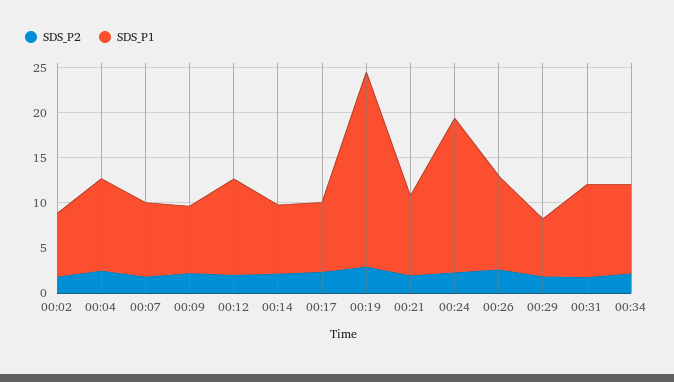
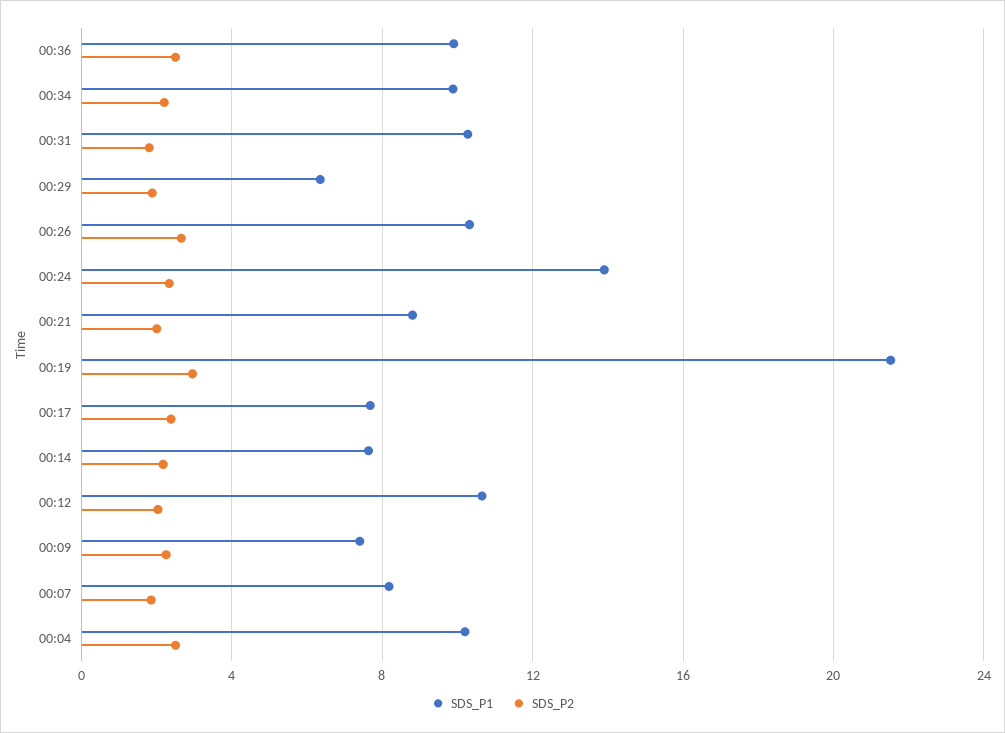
SDS_P2, 00:02: 2 -> none
SDS_P1, 00:02: 7 -> none
SDS_P1, 00:24: 17 -> 14
SDS_P1, 00:36: none -> 10
SDS_P2, 00:36: none -> 2.5

